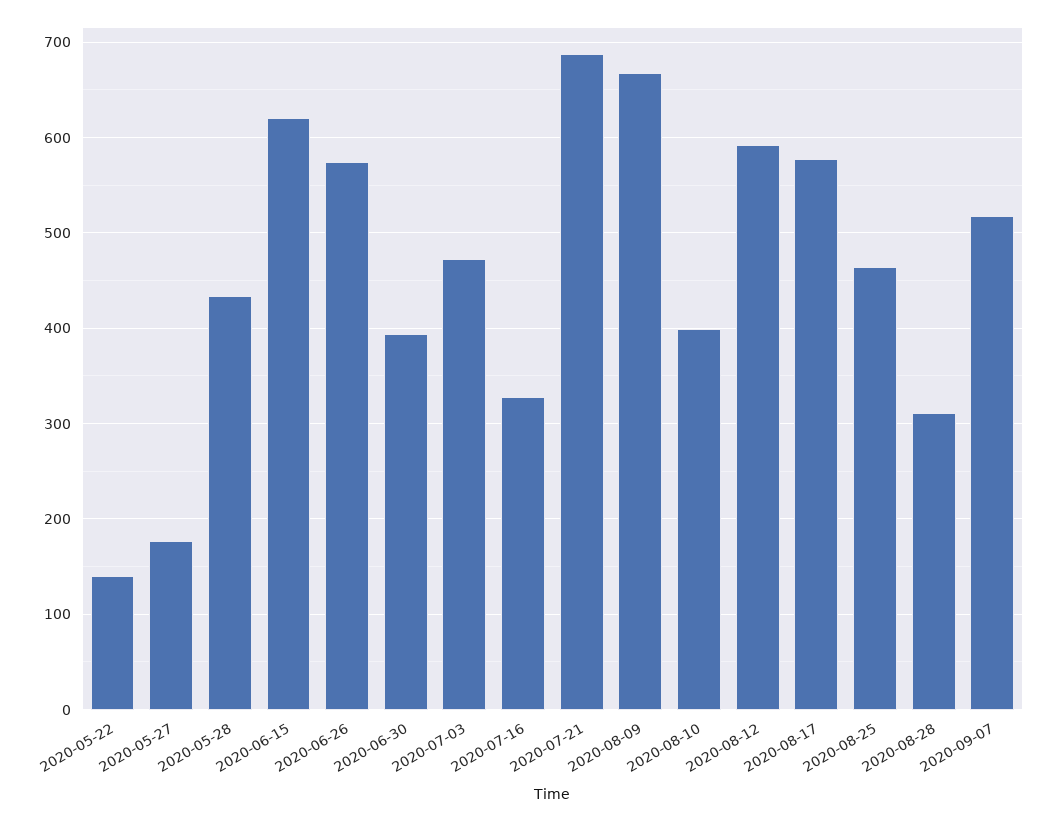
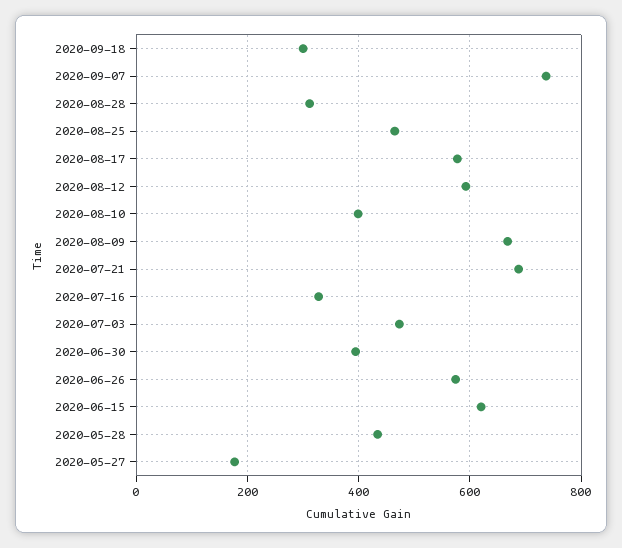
2020-05-22: 140 -> none
2020-09-07: 520 -> 740
2020-09-18: none -> 300

